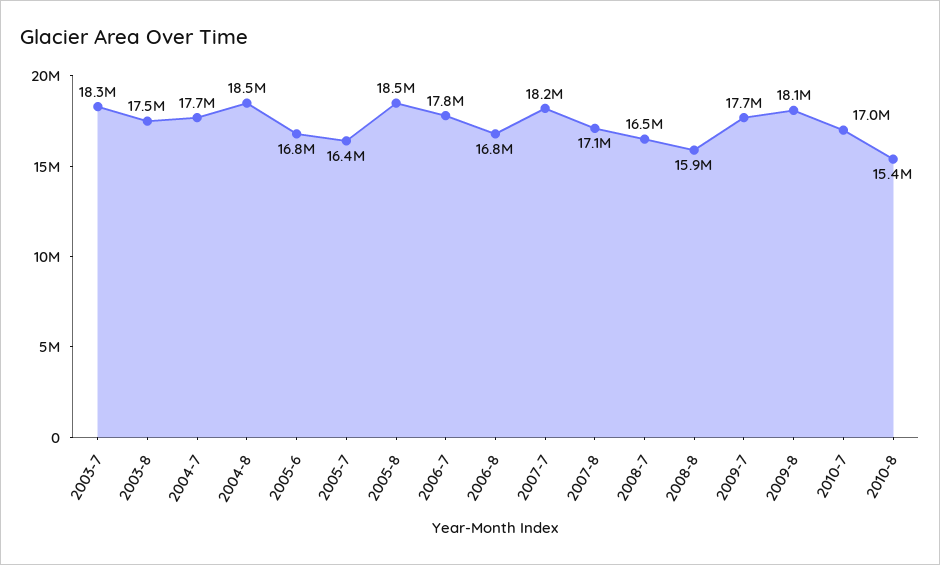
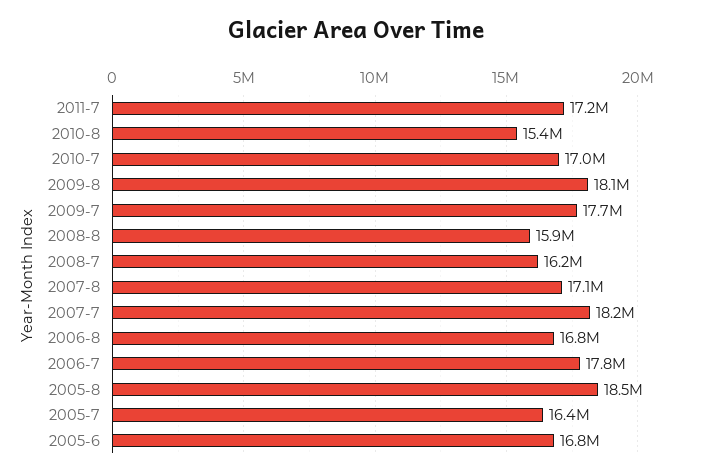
2003-7: 18300000 -> none
2003-8: 17500000 -> none
2004-7: 17700000 -> none
2004-8: 18500000 -> none
2008-7: 16500000 -> 16200000
2011-7: none -> 17200000

